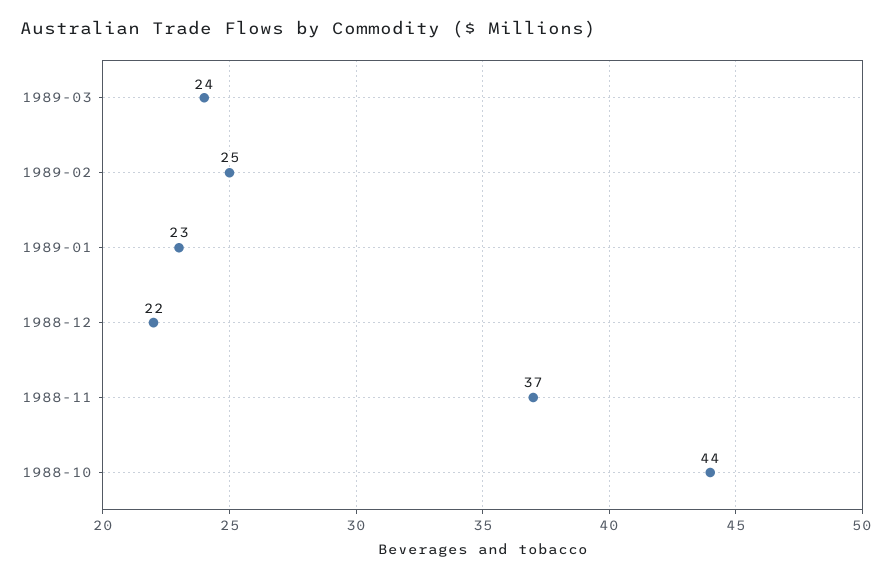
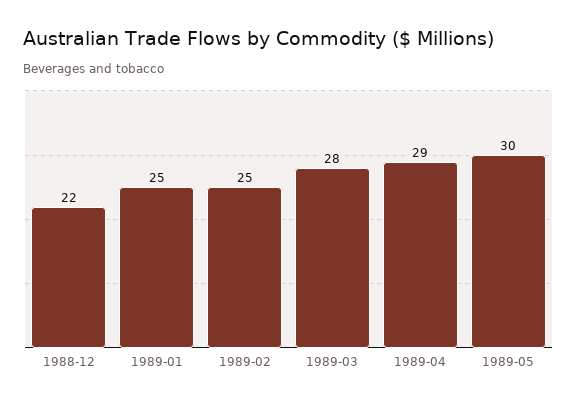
1989-03: 24 -> 28
1989-01: 23 -> 25
1988-11: 37 -> none
1988-10: 44 -> none
1989-04: none -> 29
1989-05: none -> 30

